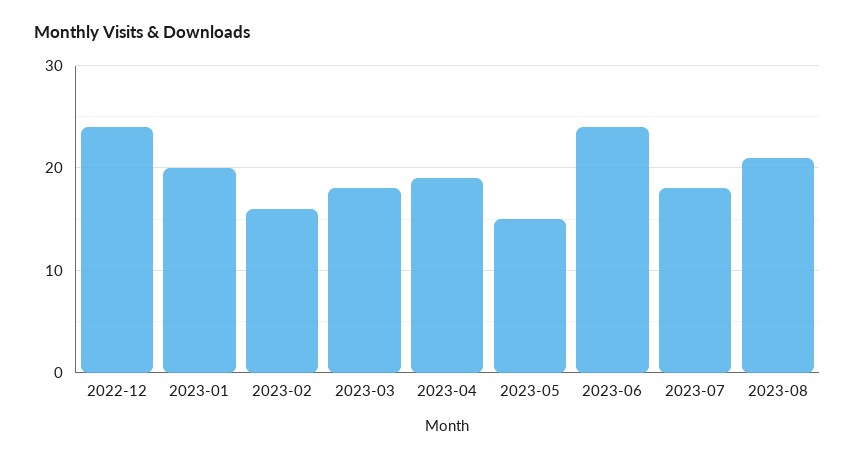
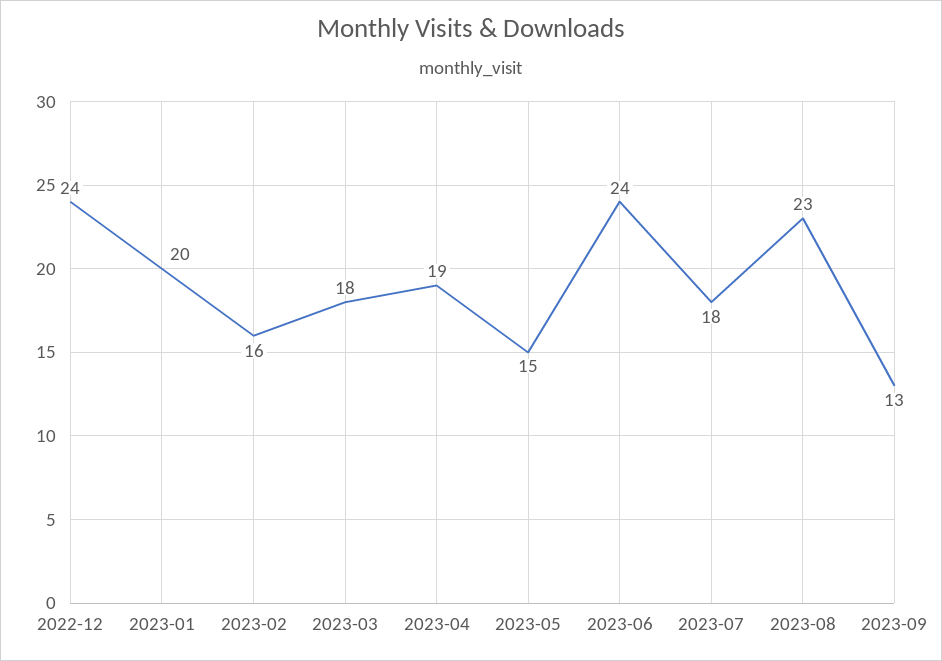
2023-08: 21 -> 23
2023-09: none -> 13

